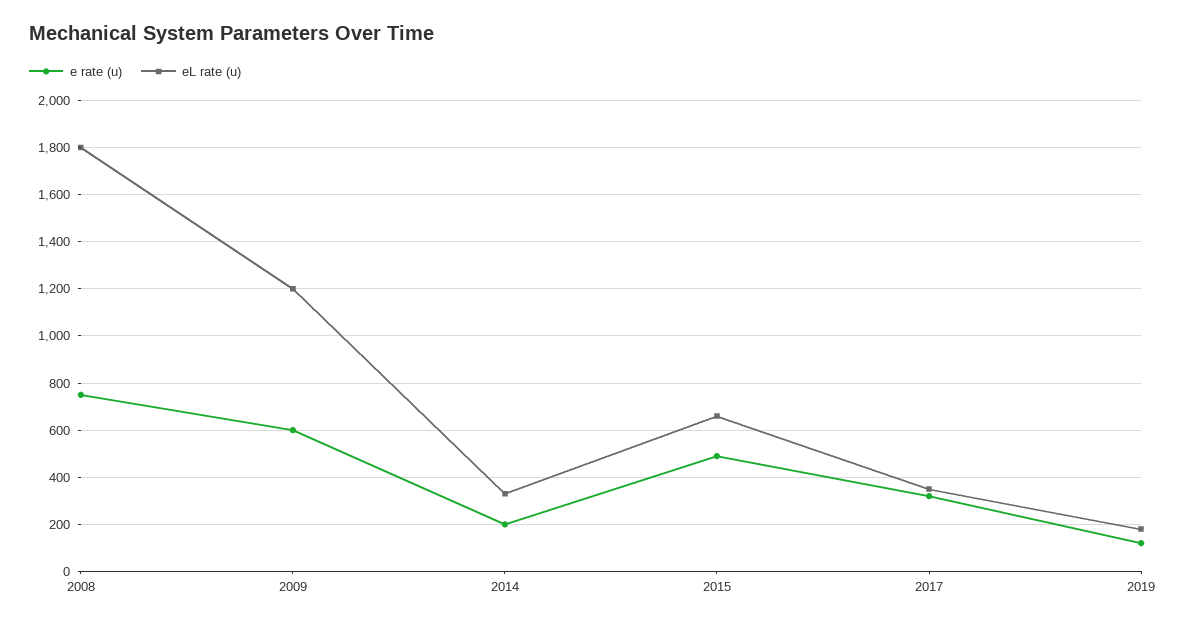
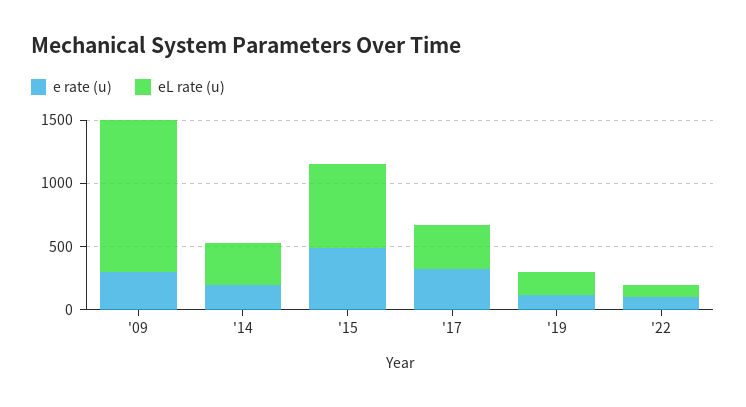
e rate (u), 2008: 750 -> none
eL rate (u), 2008: 1800 -> none
e rate (u), 2009: 600 -> 300
e rate (u), '22: none -> 100
eL rate (u), '22: none -> 100

